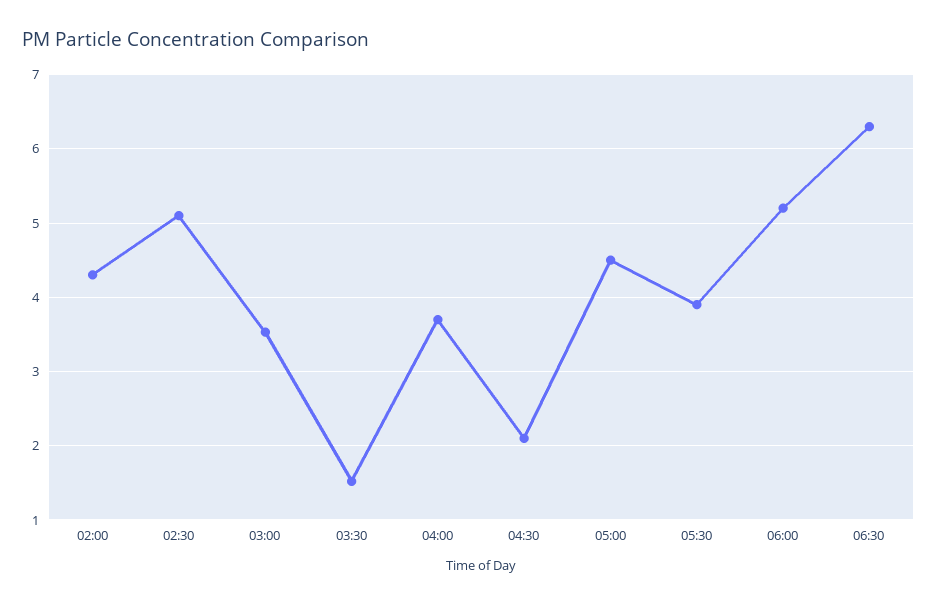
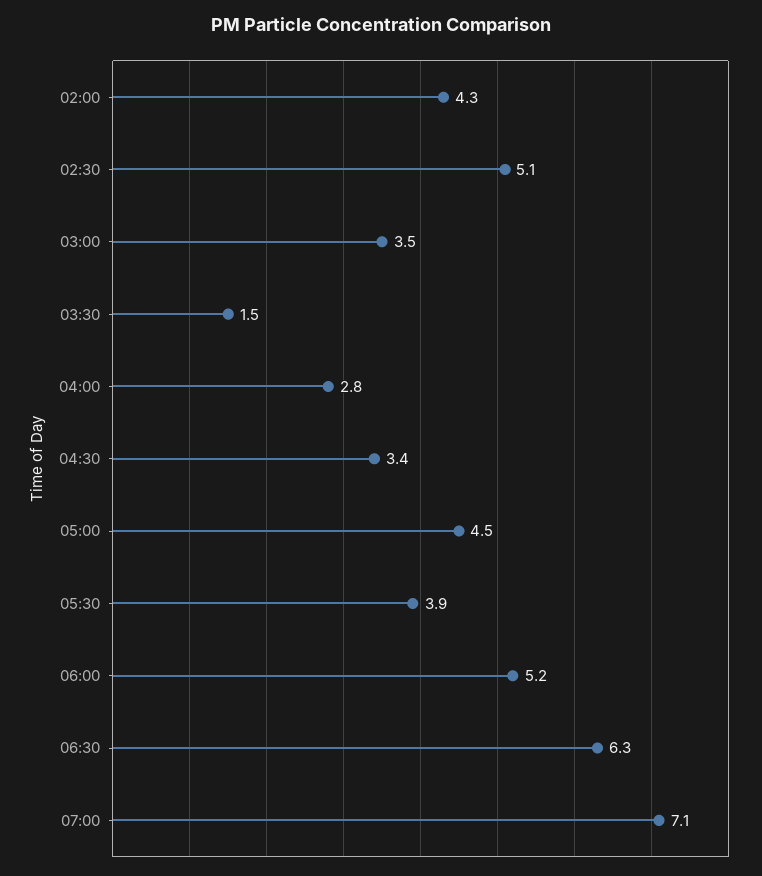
04:00: 3.7 -> 2.8
04:30: 2.1 -> 3.4
07:00: none -> 7.1

